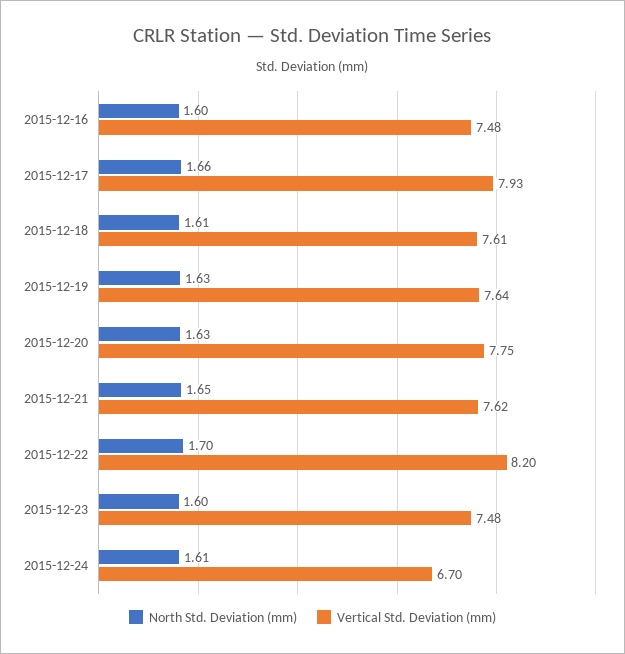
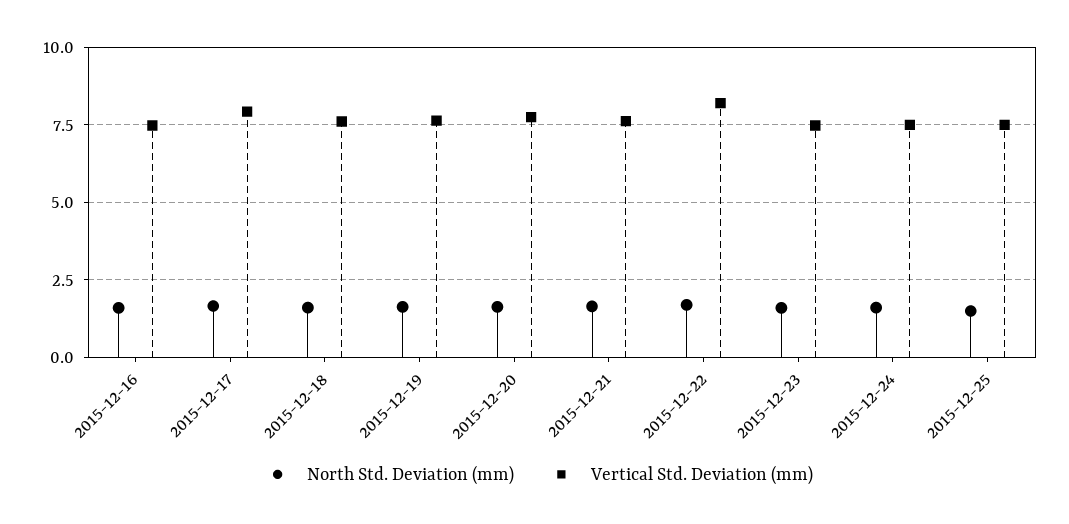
Vertical Std. Deviation (mm), 2015-12-24: 6.7 -> 7.5
North Std. Deviation (mm), 2015-12-25: none -> 1.5
Vertical Std. Deviation (mm), 2015-12-25: none -> 7.5

